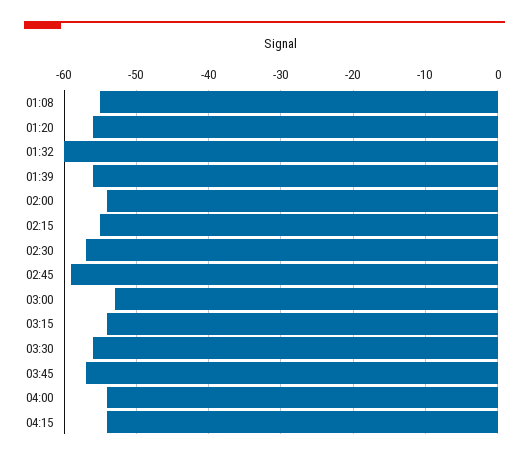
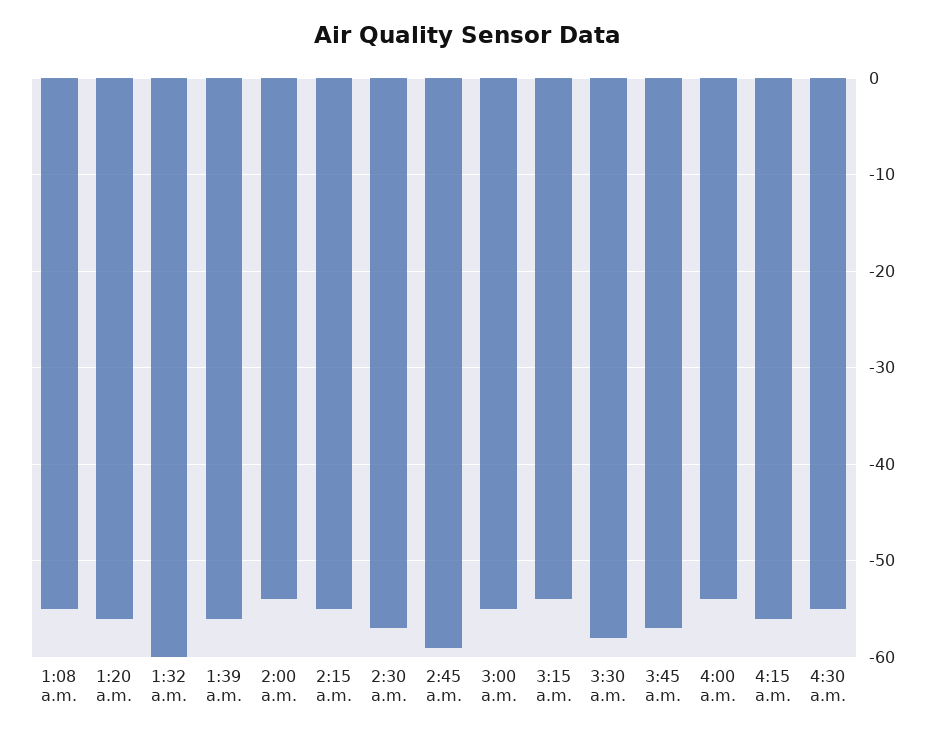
03:00: -53 -> -55
03:30: -56 -> -58
04:15: -54 -> -56
4:30 a.m.: none -> -55

